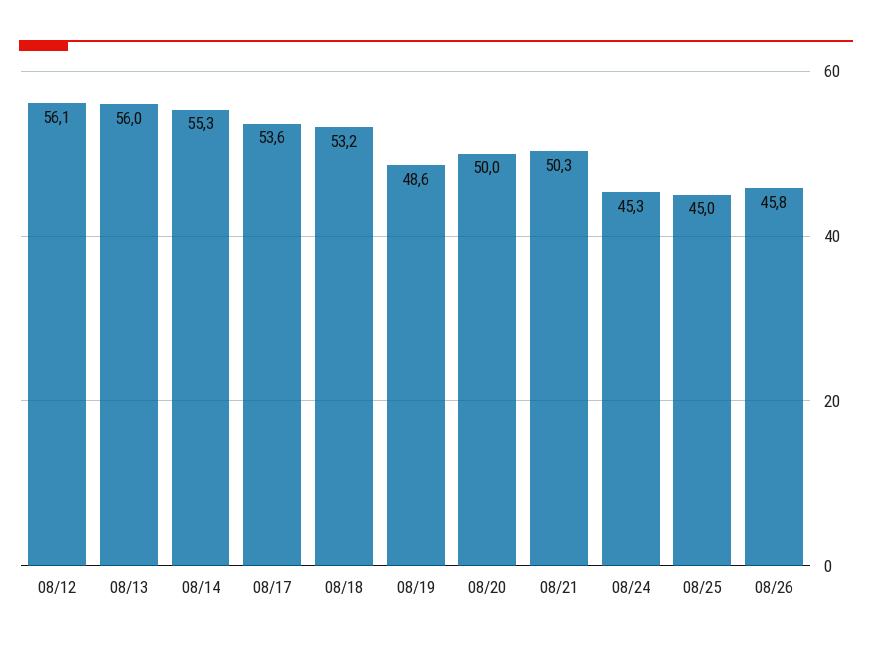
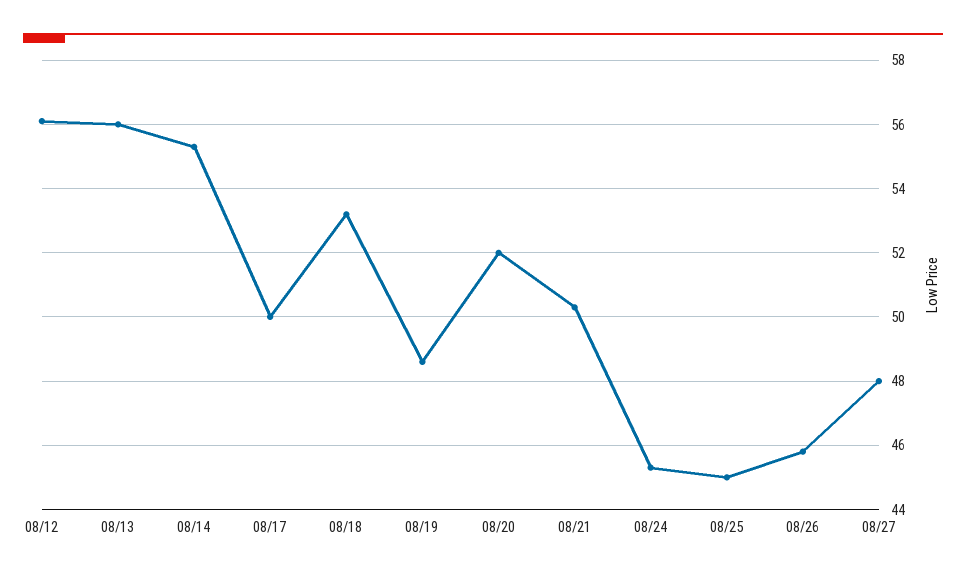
08/17: 53.6 -> 50
08/20: 50 -> 52
08/27: none -> 48

